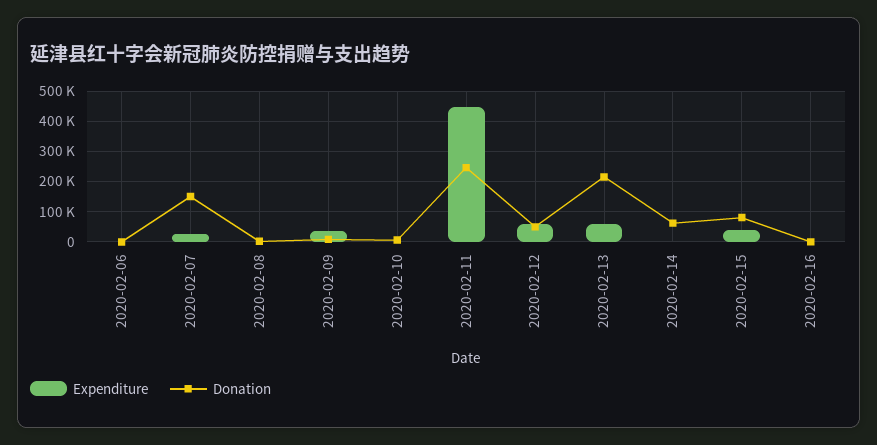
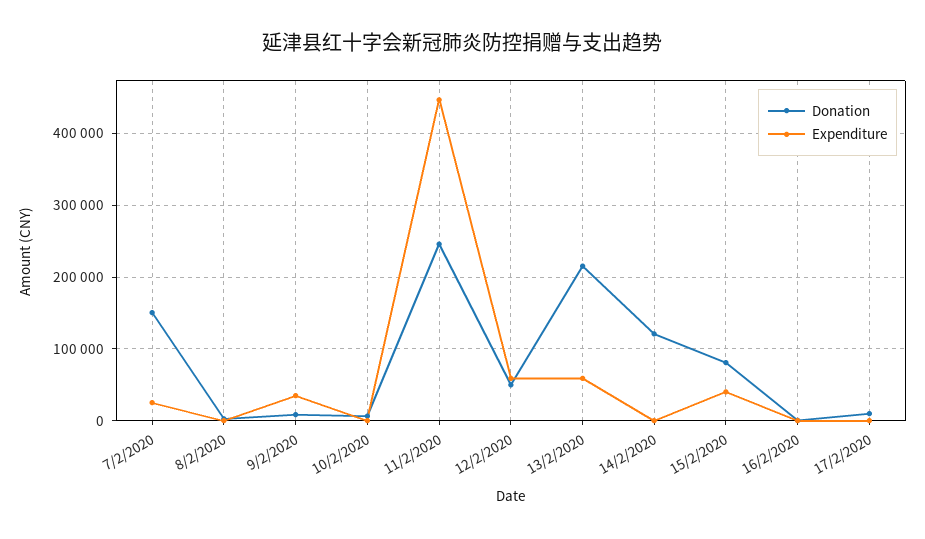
Expenditure, 2020-02-06: 0 -> none
Donation, 2020-02-06: 0 -> none
Donation, 2020-02-14: 60000 -> 120000
Donation, 17/2/2020: none -> 10000
Expenditure, 17/2/2020: none -> 0

